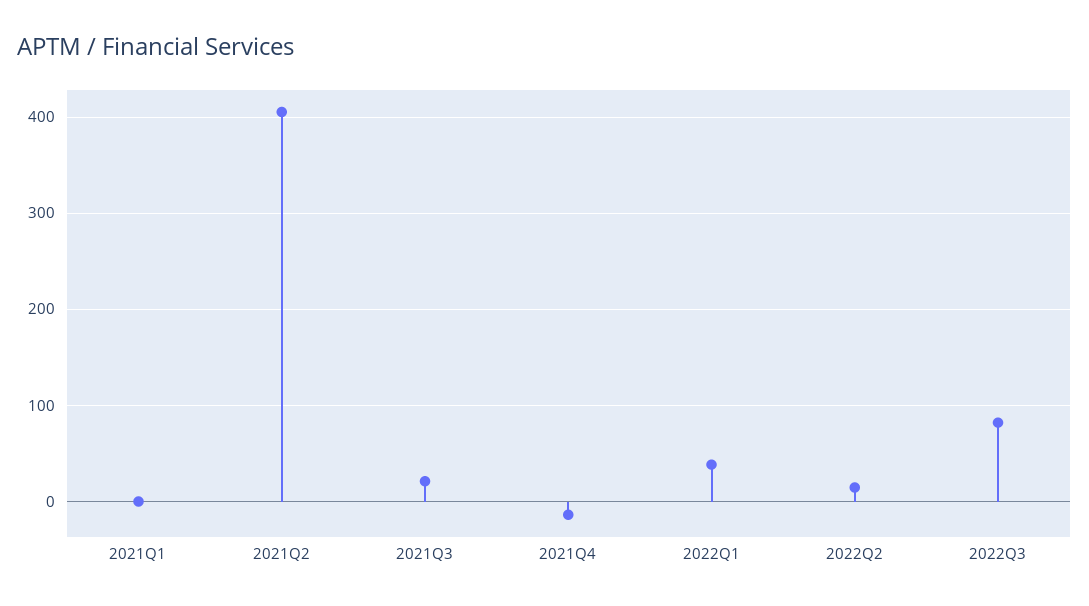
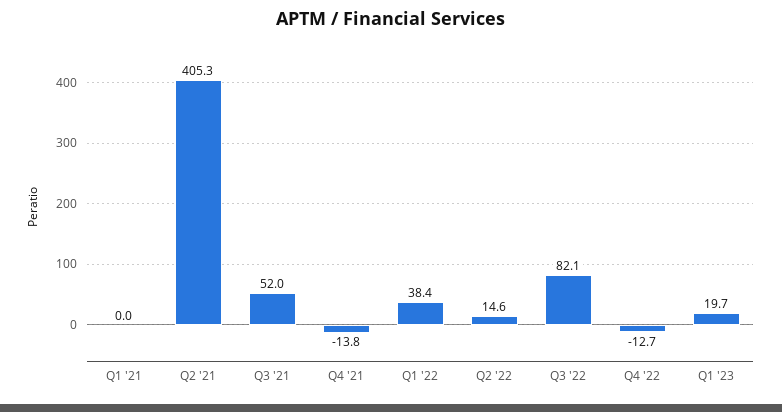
2021Q3: 20 -> 52
Q4 '22: none -> -12.7
Q1 '23: none -> 19.7

